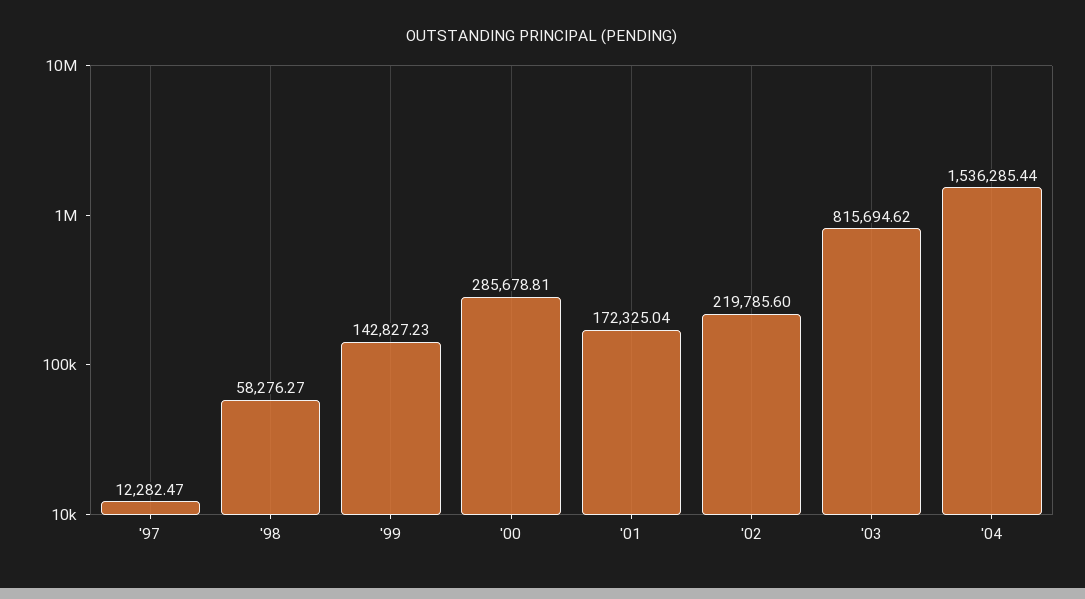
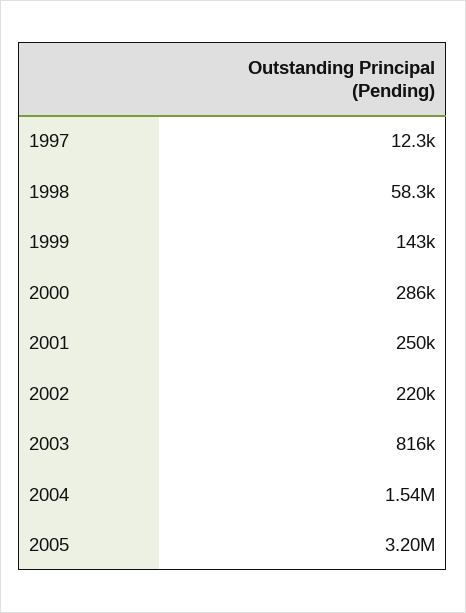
'01: 172325.04 -> 250000
2005: none -> 3200000

